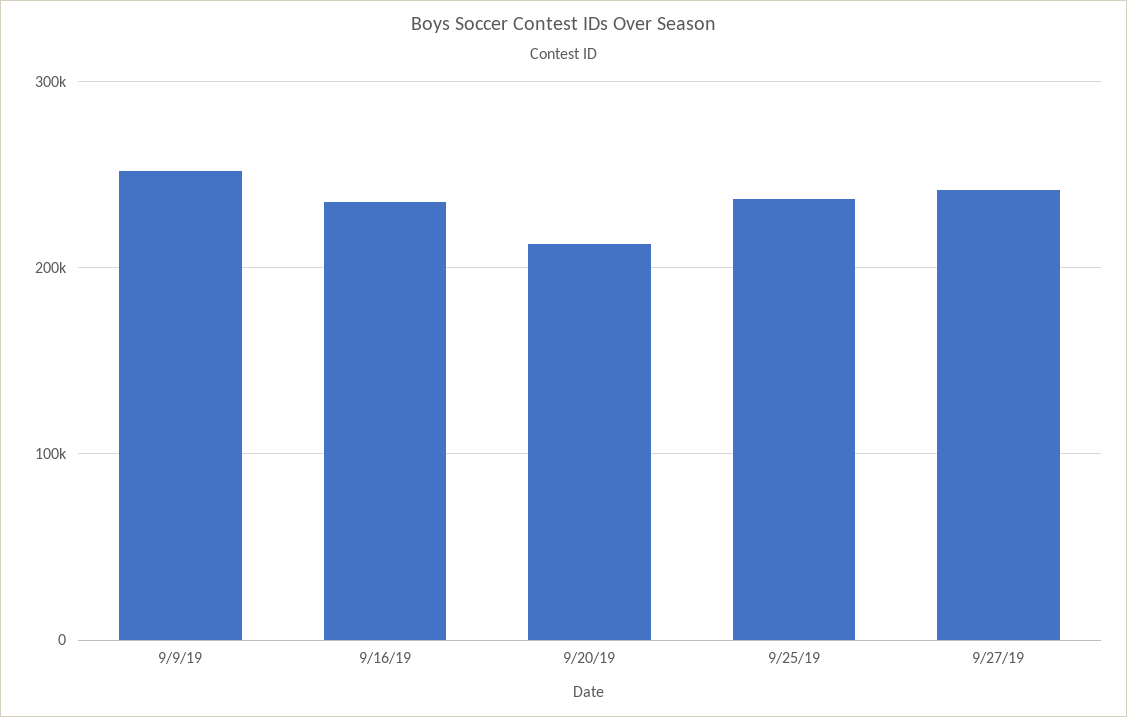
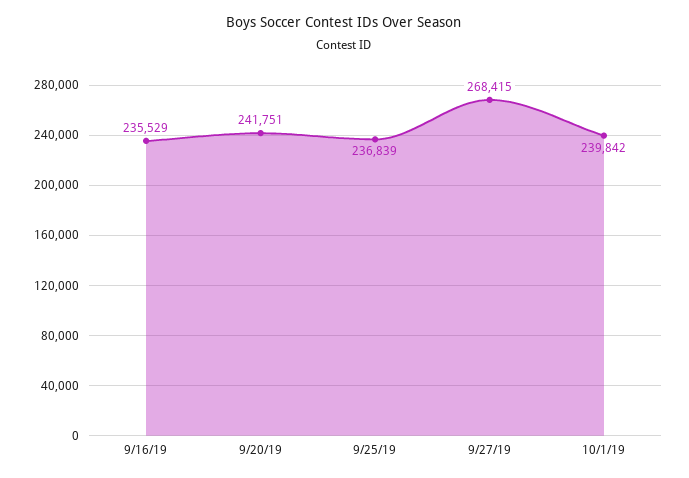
9/9/19: 250000 -> none
9/20/19: 210000 -> 241751
9/27/19: 240000 -> 268415
10/1/19: none -> 239842

